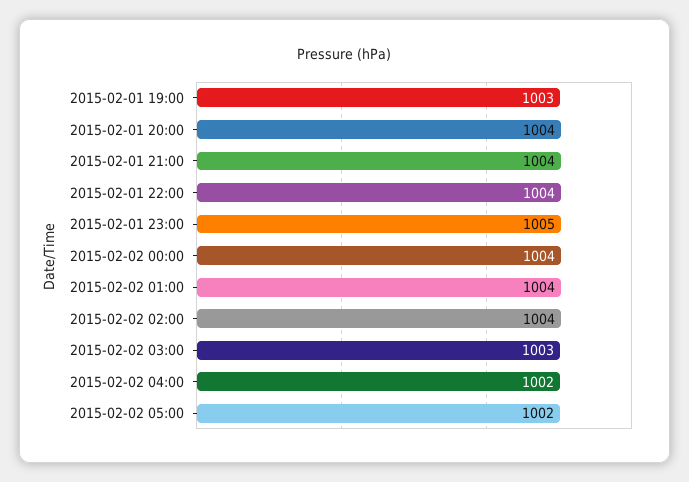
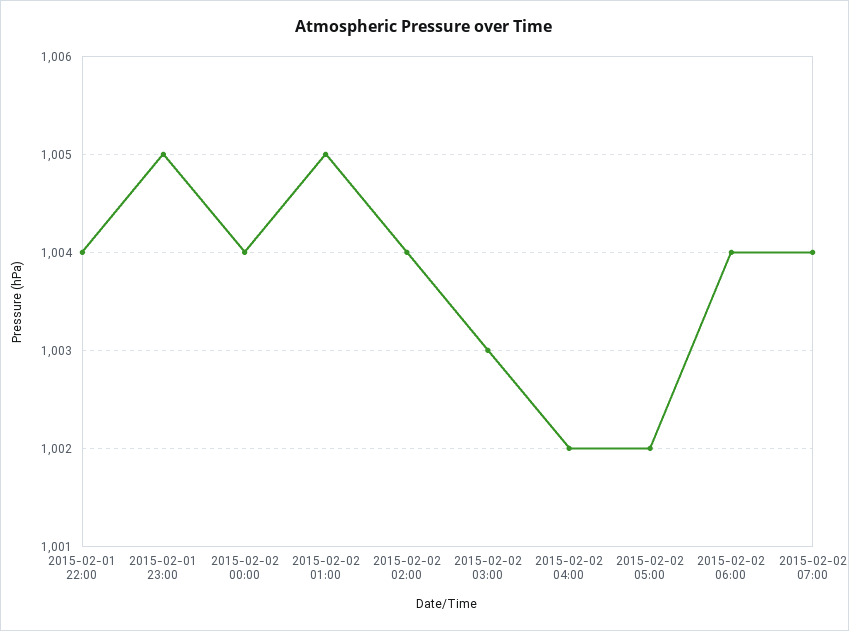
2015-02-01 19:00: 1003 -> none
2015-02-01 20:00: 1004 -> none
2015-02-01 21:00: 1004 -> none
2015-02-02 01:00: 1004 -> 1005
2015-02-02 06:00: none -> 1004
2015-02-02 07:00: none -> 1004

